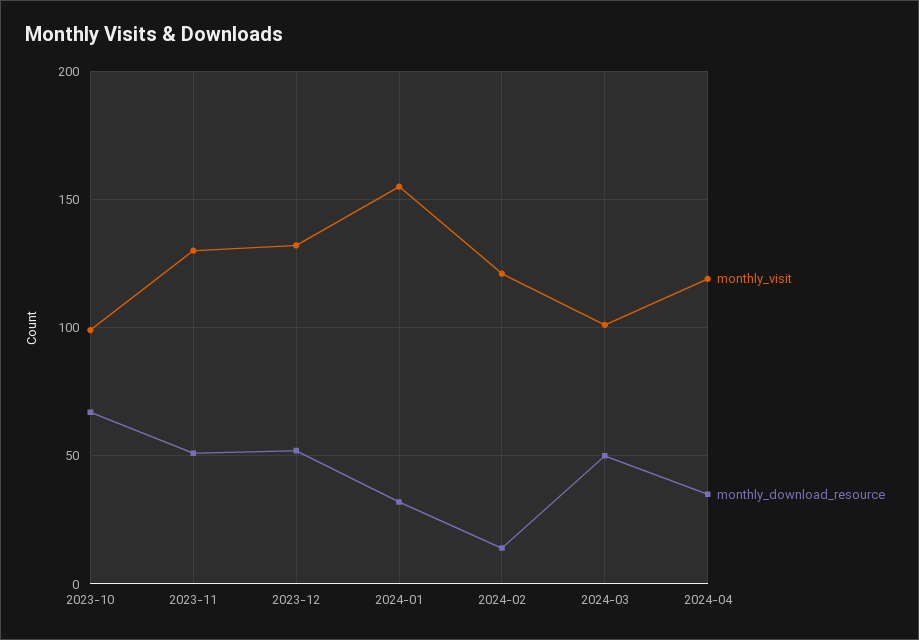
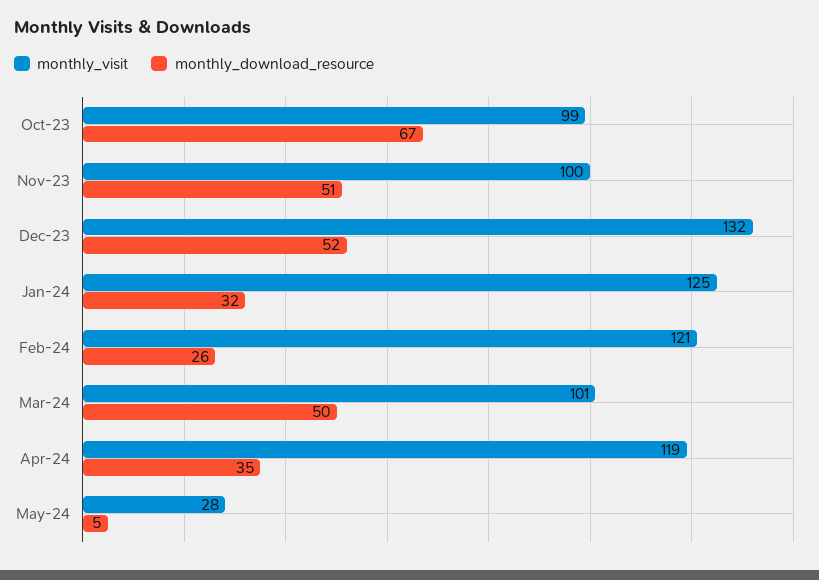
monthly_visit, 2023-11: 130 -> 100
monthly_visit, 2024-01: 155 -> 125
monthly_download_resource, 2024-02: 15 -> 26
monthly_visit, May-24: none -> 28
monthly_download_resource, May-24: none -> 5

